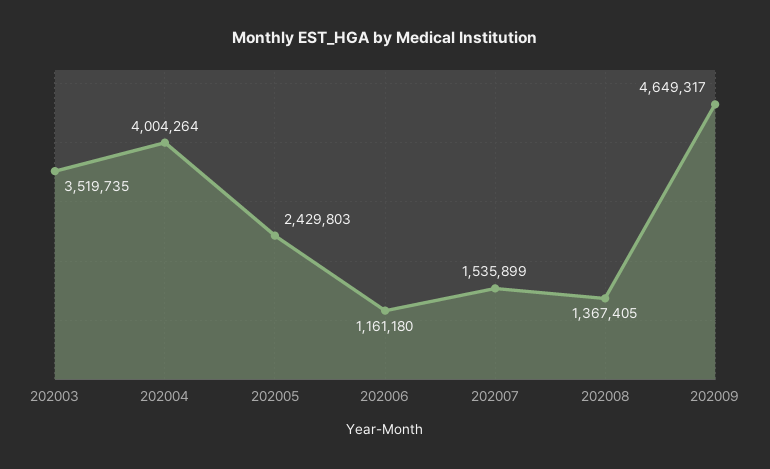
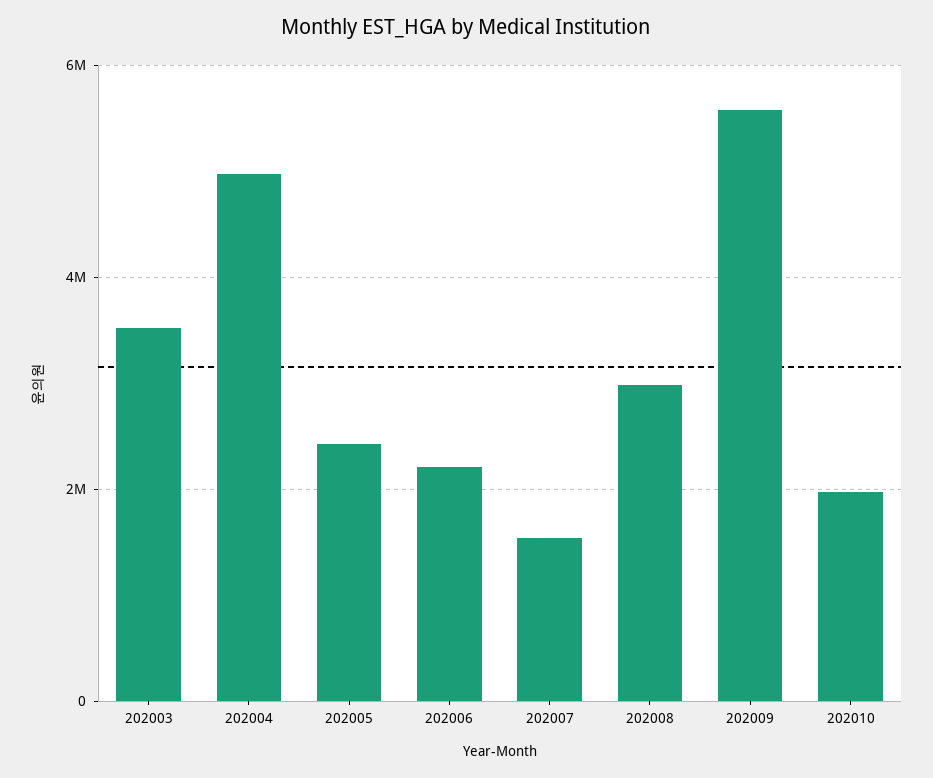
202004: 4004264 -> 5000000
202006: 1161180 -> 2200000
202008: 1367405 -> 3000000
202009: 4649317 -> 5600000
202010: none -> 2000000

